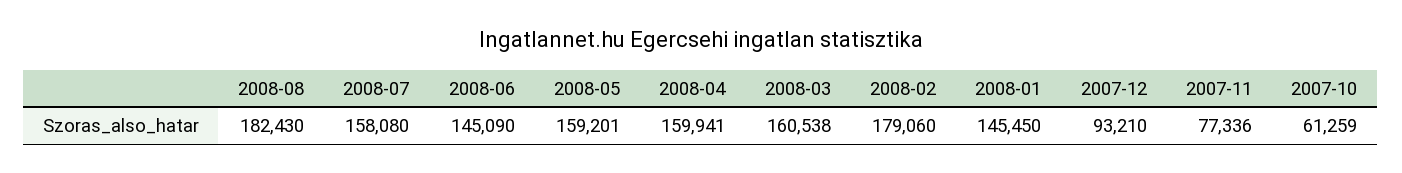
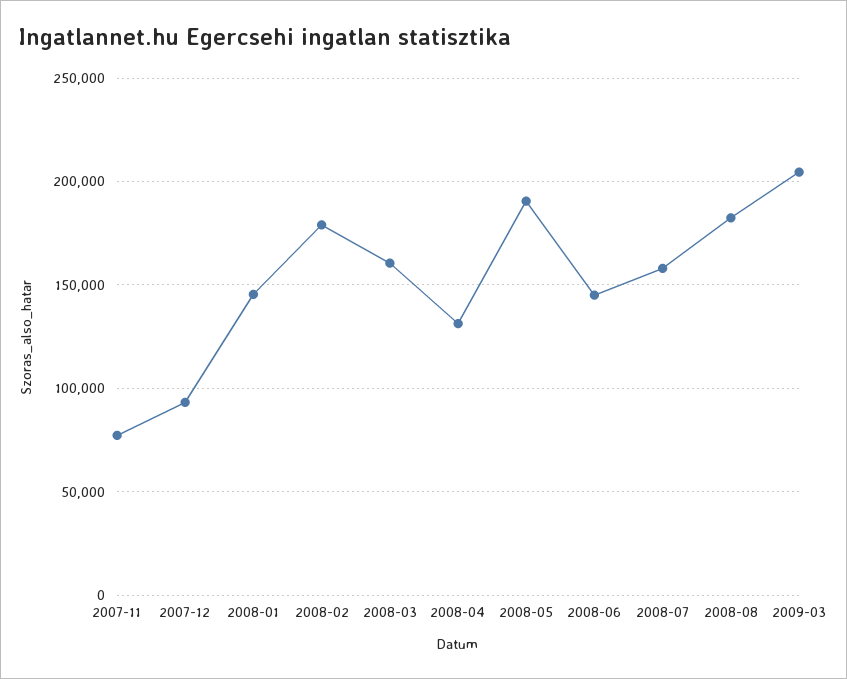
2008-05: 159201 -> 190000
2008-04: 159941 -> 130000
2007-10: 61259 -> none
2009-03: none -> 205000

